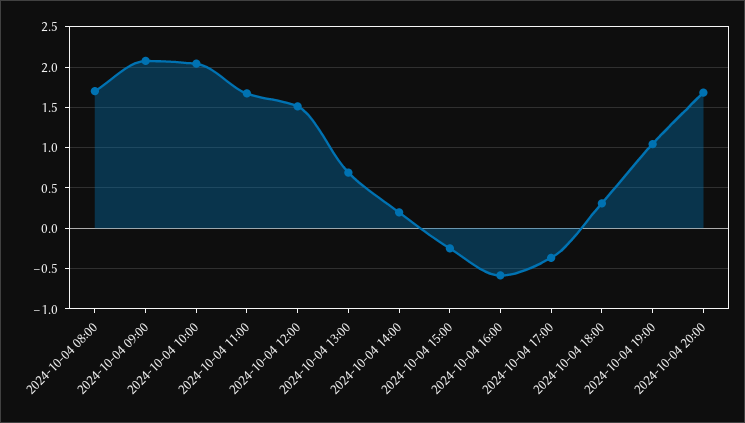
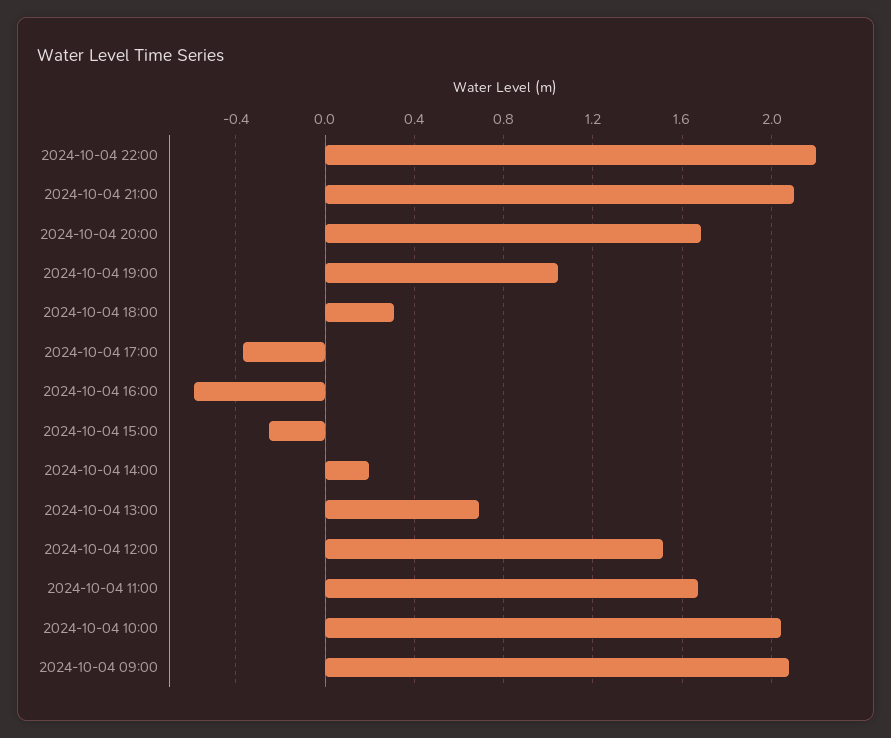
2024-10-04 08:00: 1.7 -> none
2024-10-04 22:00: none -> 2.2
2024-10-04 21:00: none -> 2.1

